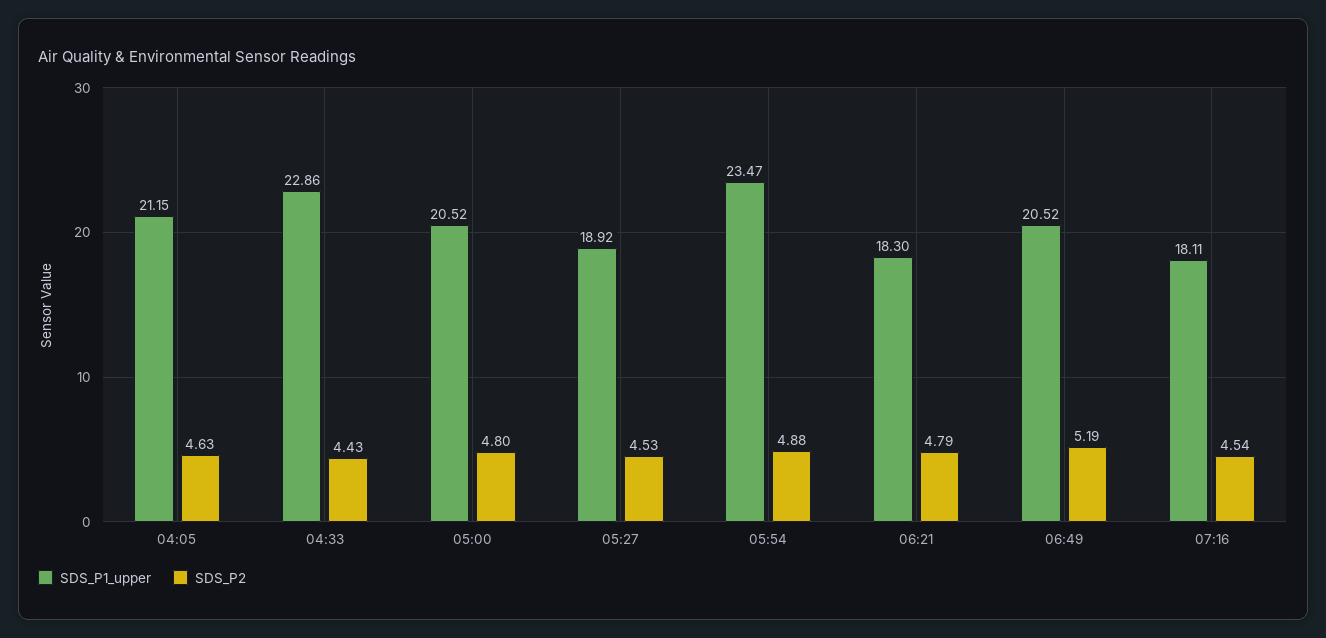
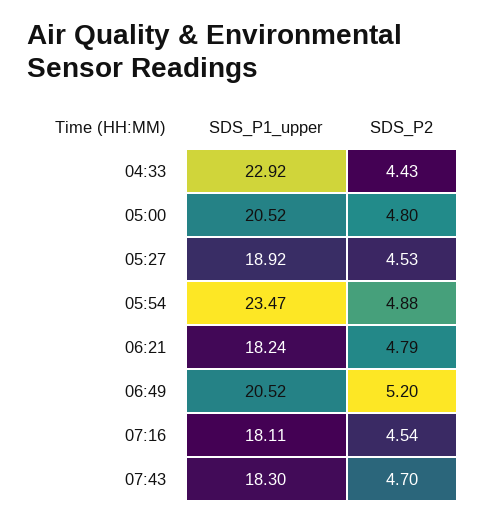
SDS_P1_upper, 04:05: 21.15 -> none
SDS_P2, 04:05: 4.63 -> none
SDS_P1_upper, 04:33: 22.86 -> 22.92
SDS_P1_upper, 06:21: 18.3 -> 18.24
SDS_P2, 06:49: 5.19 -> 5.2
SDS_P1_upper, 07:43: none -> 18.3
SDS_P2, 07:43: none -> 4.7

